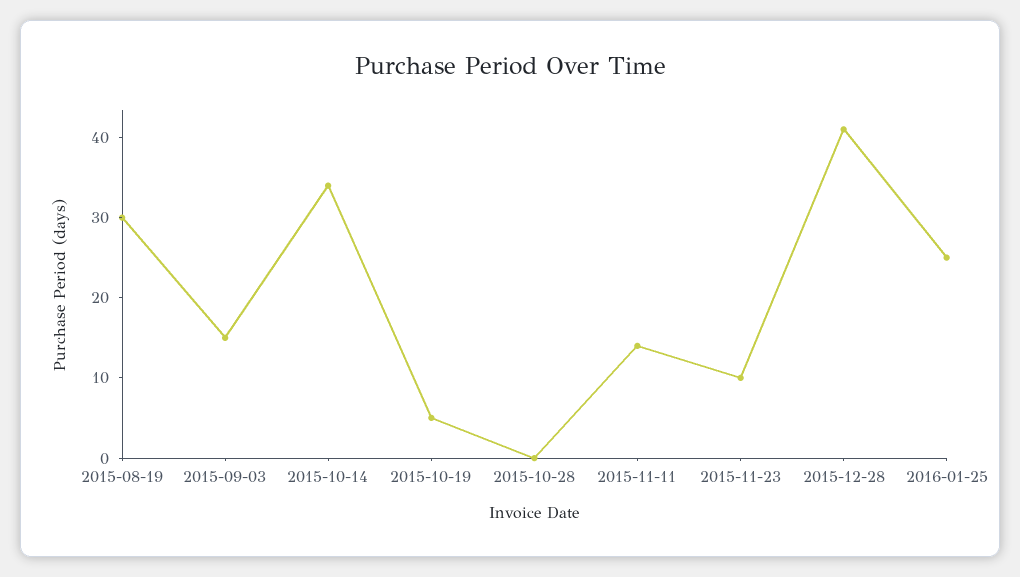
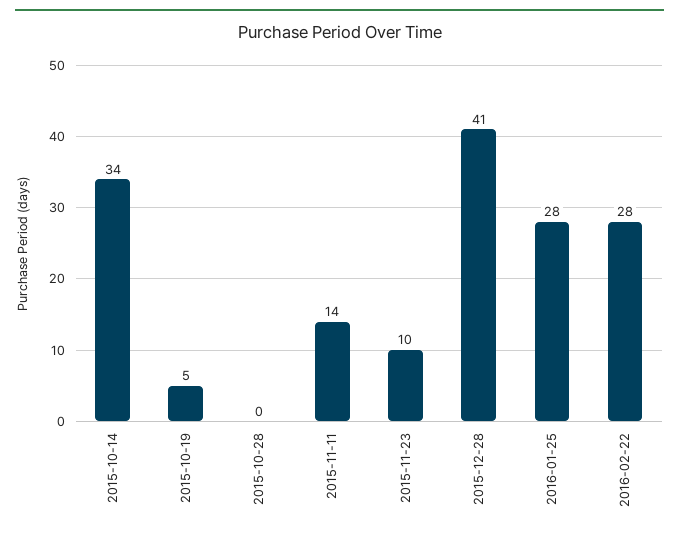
2015-08-19: 30 -> none
2015-09-03: 15 -> none
2016-01-25: 25 -> 28
2016-02-22: none -> 28

